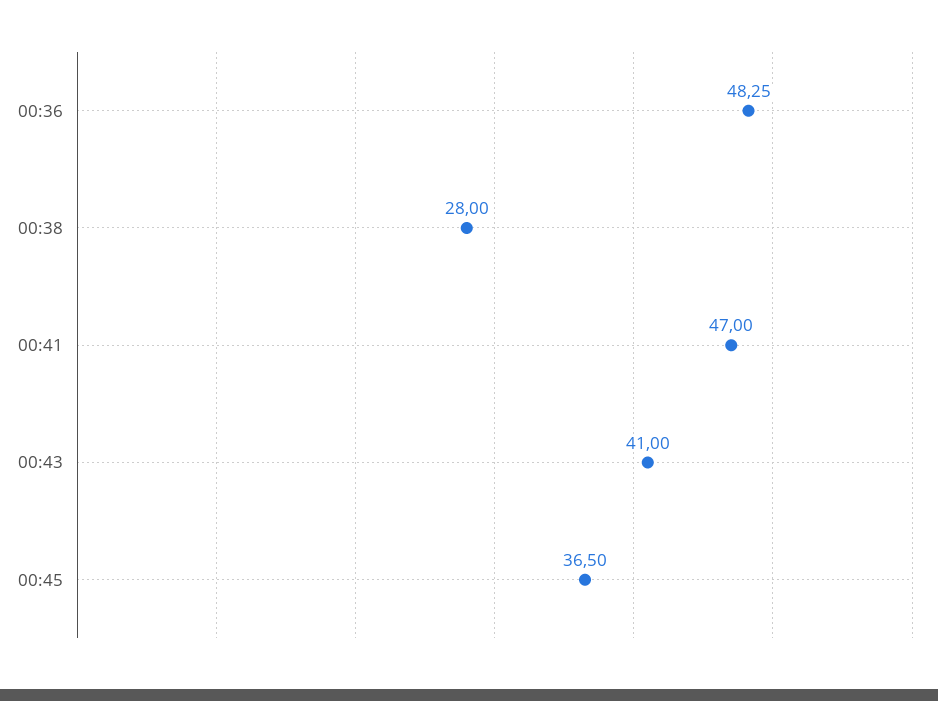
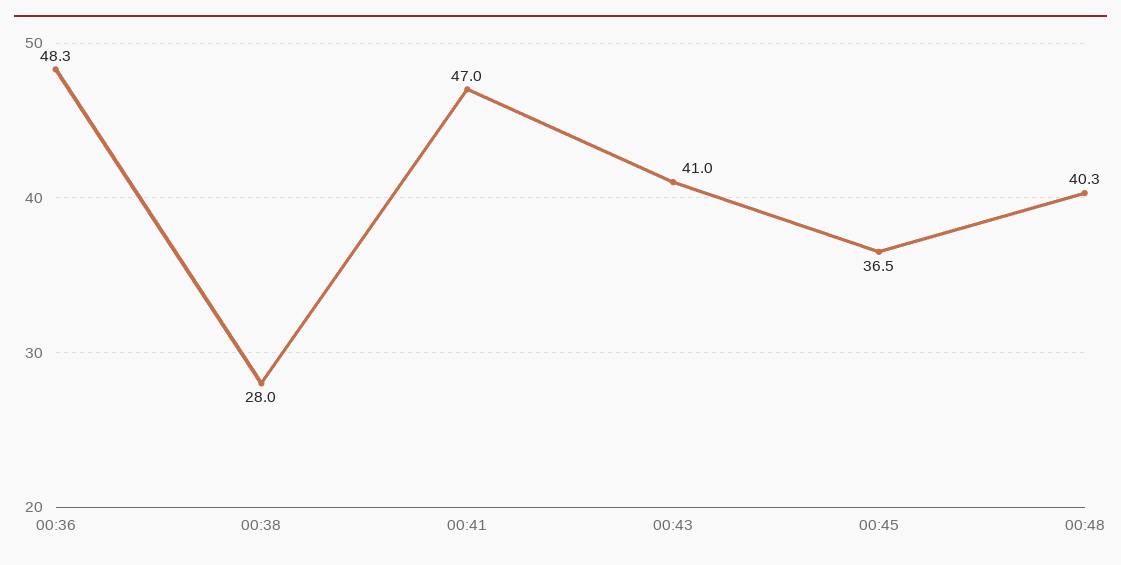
00:48: none -> 40.3

